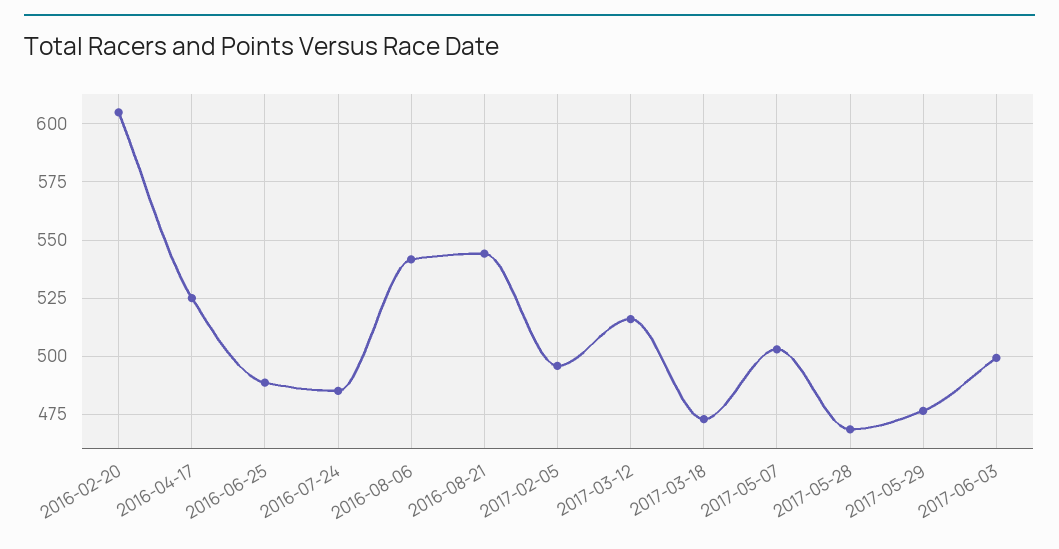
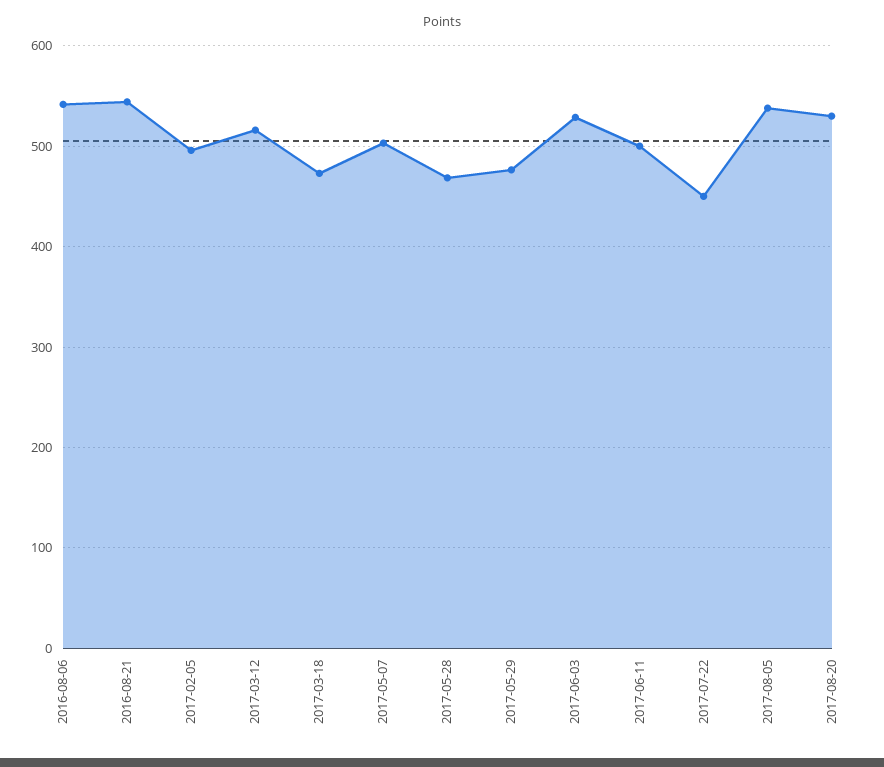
2016-02-20: 605 -> none
2016-04-17: 525 -> none
2016-06-25: 490 -> none
2016-07-24: 485 -> none
2017-06-03: 500 -> 530
2017-06-11: none -> 500
2017-07-22: none -> 450
2017-08-05: none -> 540
2017-08-20: none -> 530

